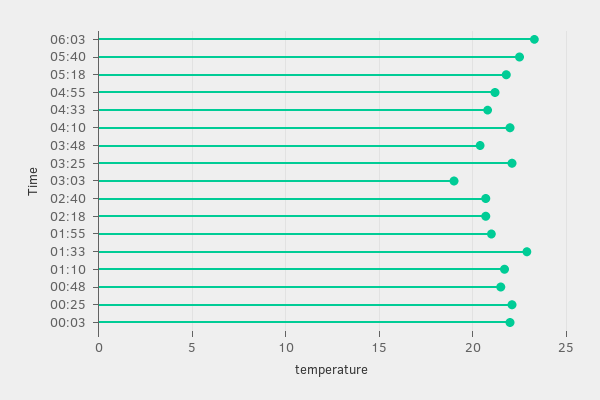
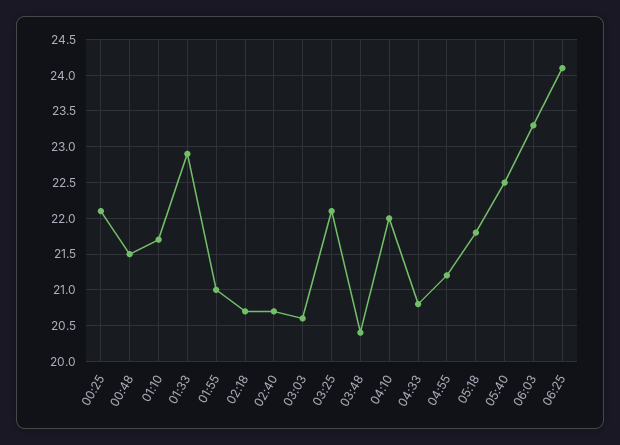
03:03: 19 -> 20.6
00:03: 22 -> none
06:25: none -> 24.1

